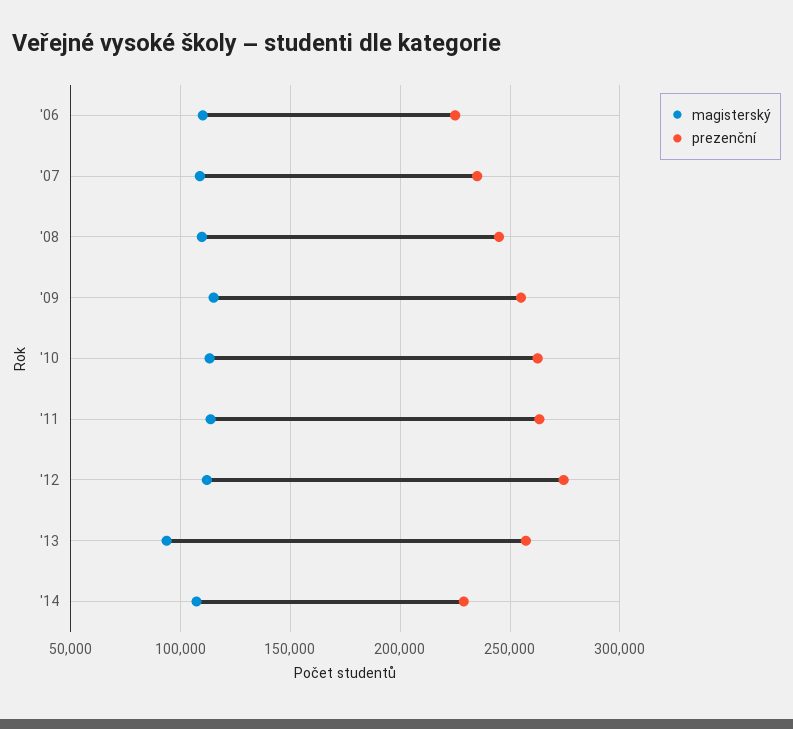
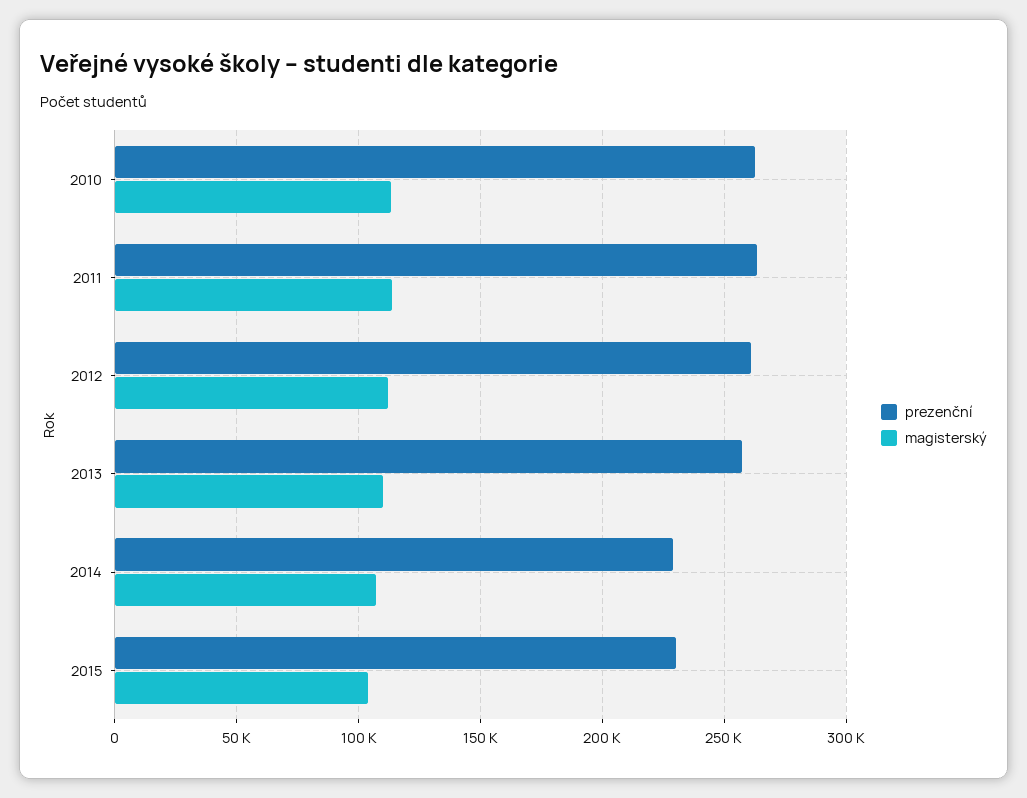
magisterský, '06: 110000 -> none
prezenční, '06: 225000 -> none
magisterský, '07: 110000 -> none
prezenční, '07: 235000 -> none
magisterský, '08: 110000 -> none
prezenční, '08: 245000 -> none
magisterský, '09: 115000 -> none
prezenční, '09: 255000 -> none
prezenční, '12: 275000 -> 260000
magisterský, '13: 95000 -> 110000
prezenční, 2015: none -> 230000
magisterský, 2015: none -> 105000

